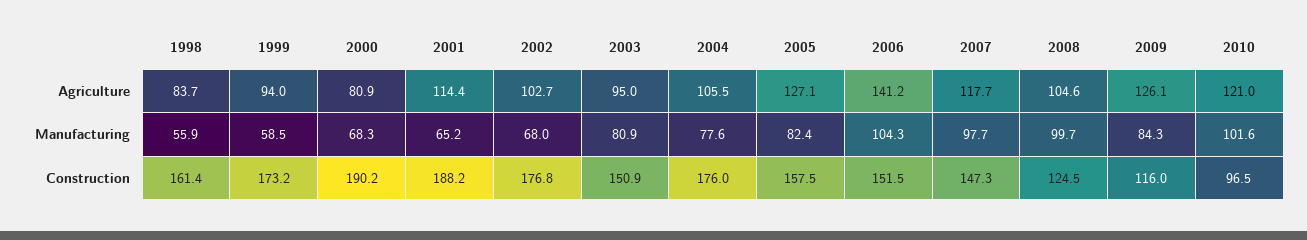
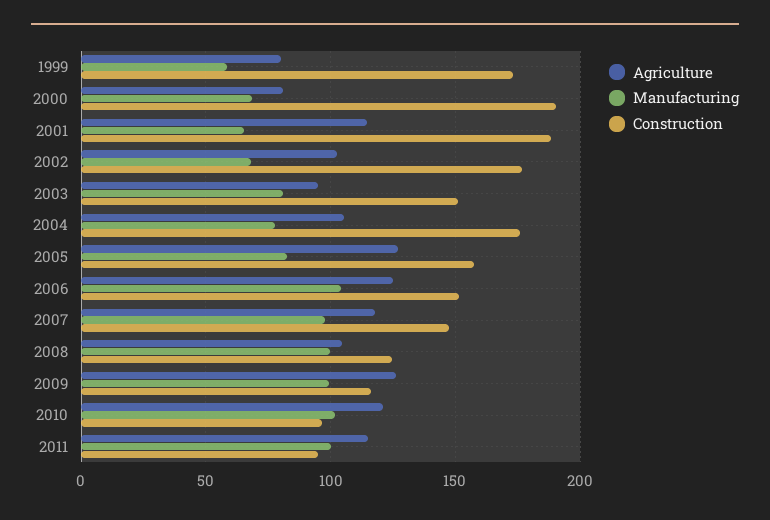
Agriculture, 1998: 83.7 -> none
Agriculture, 1999: 94 -> 80
Agriculture, 2006: 141.2 -> 125
Manufacturing, 1998: 55.9 -> none
Manufacturing, 2009: 84.3 -> 100
Construction, 1998: 161.4 -> none
Agriculture, 2011: none -> 115
Manufacturing, 2011: none -> 100
Construction, 2011: none -> 95

